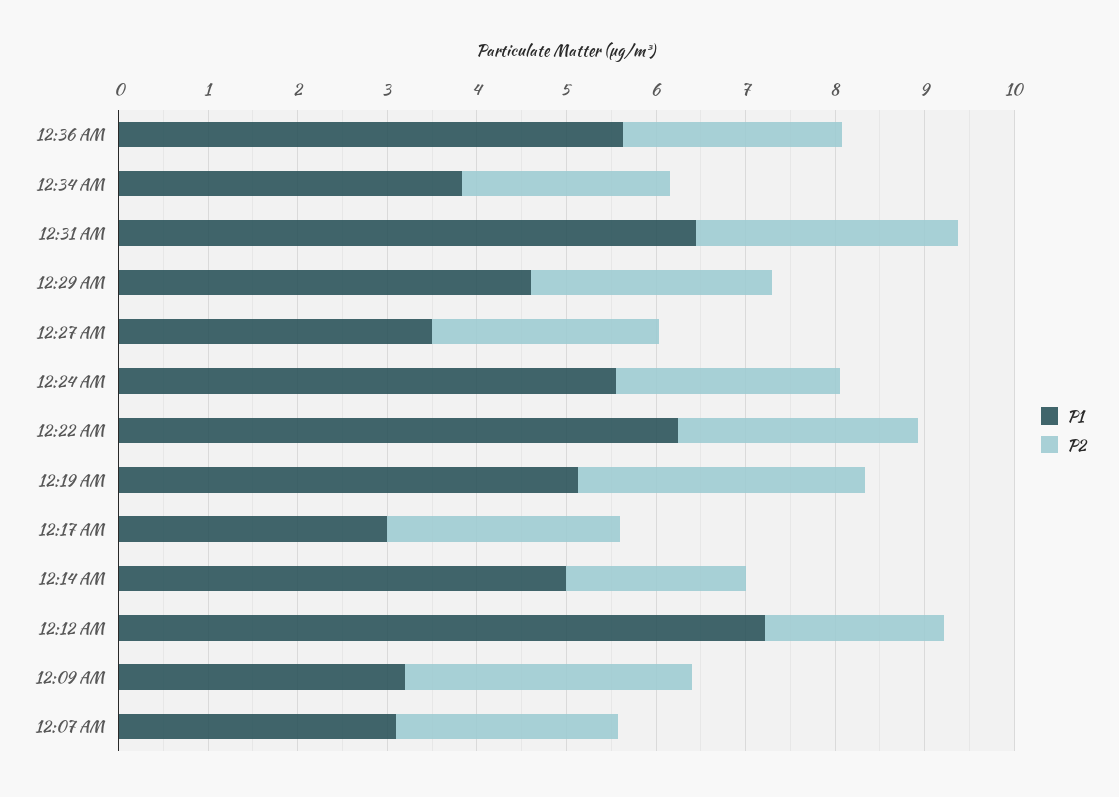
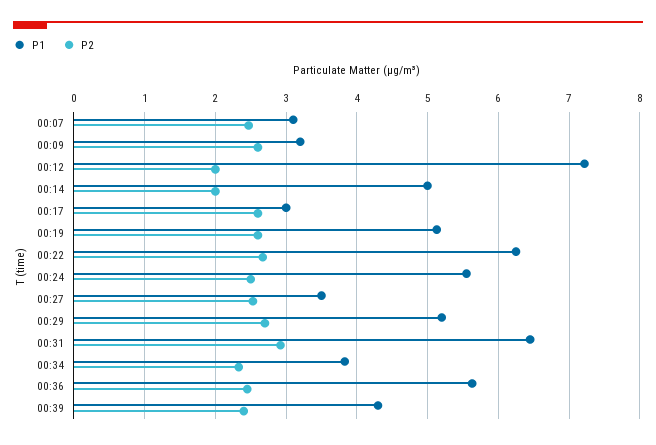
P1, 12:29 AM: 4.6 -> 5.2
P2, 12:19 AM: 3.2 -> 2.6
P2, 12:09 AM: 3.2 -> 2.6
P1, 00:39: none -> 4.3
P2, 00:39: none -> 2.4

